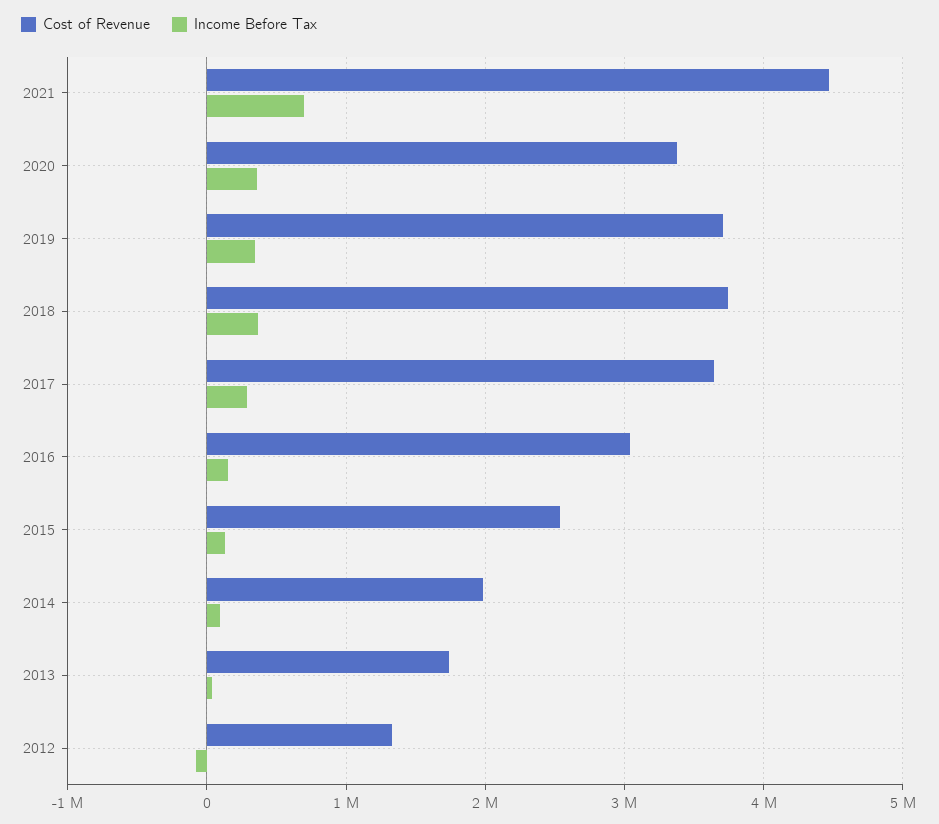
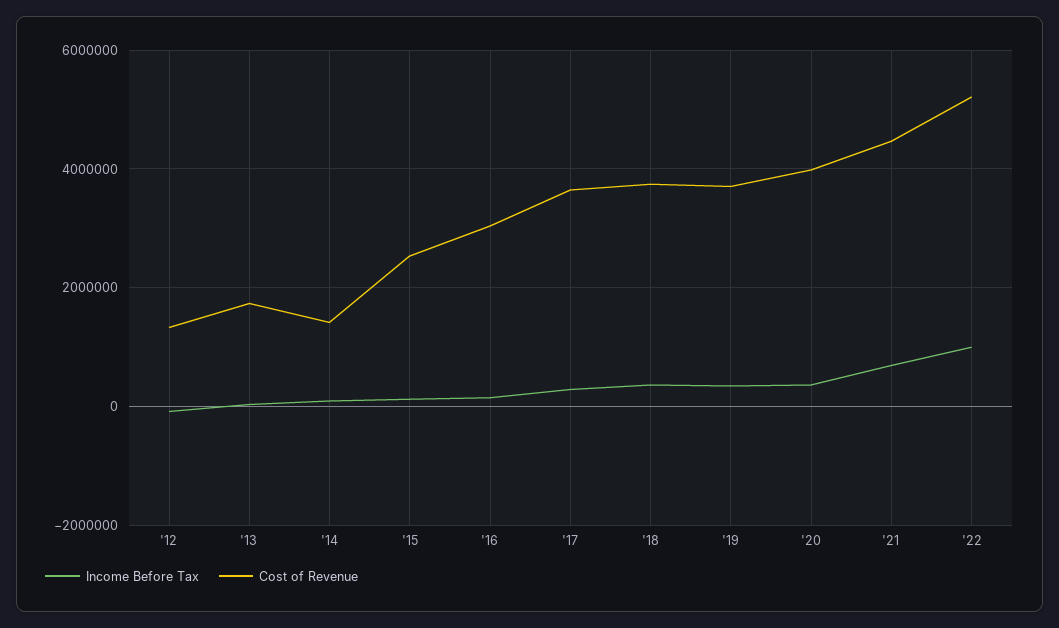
Cost of Revenue, 2020: 3400000 -> 4000000
Cost of Revenue, 2014: 2000000 -> 1400000
Income Before Tax, '22: none -> 1000000
Cost of Revenue, '22: none -> 5200000

